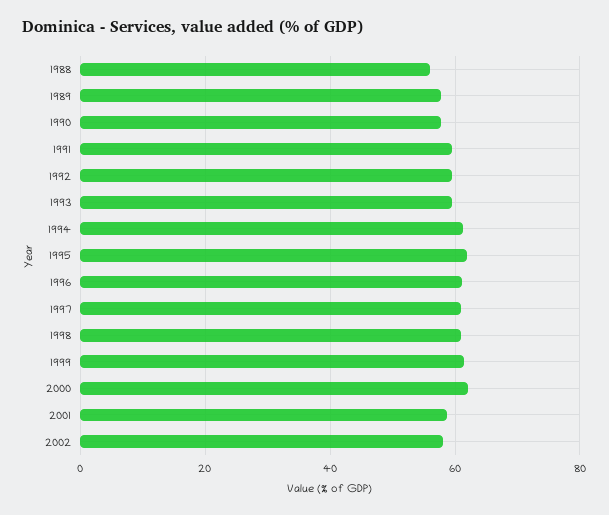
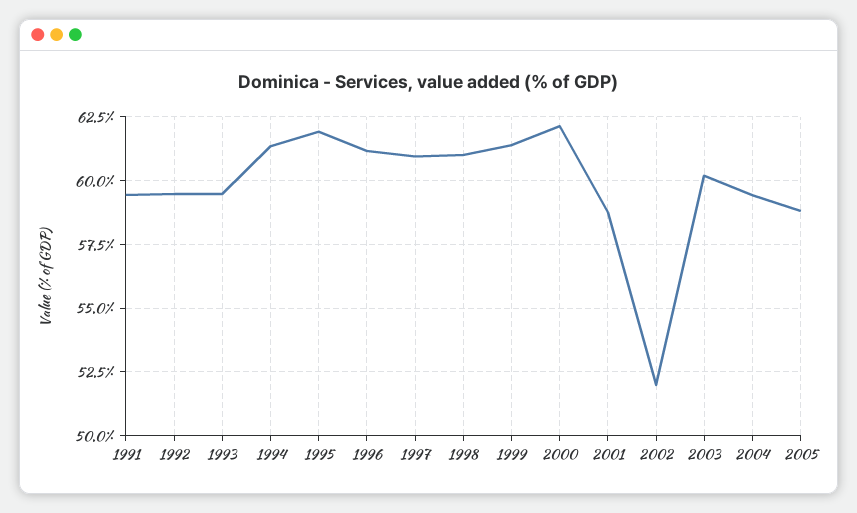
1988: 56 -> none
1989: 58 -> none
1990: 58 -> none
2002: 58 -> 52
2003: none -> 60.25
2004: none -> 59.5
2005: none -> 58.75

